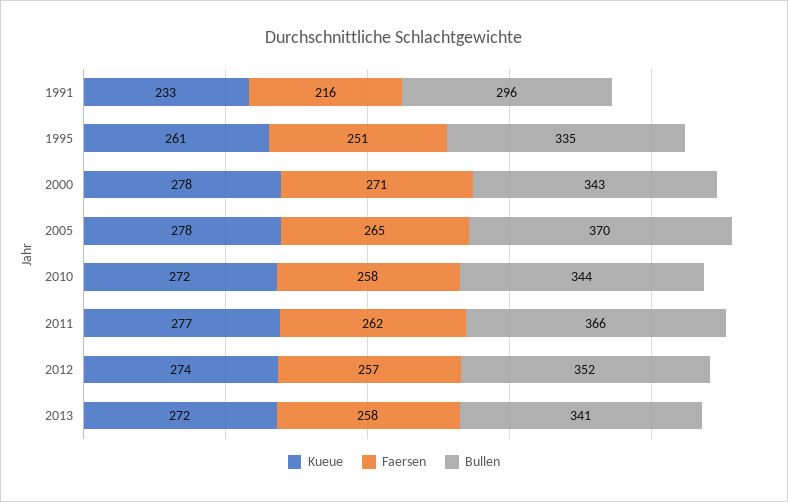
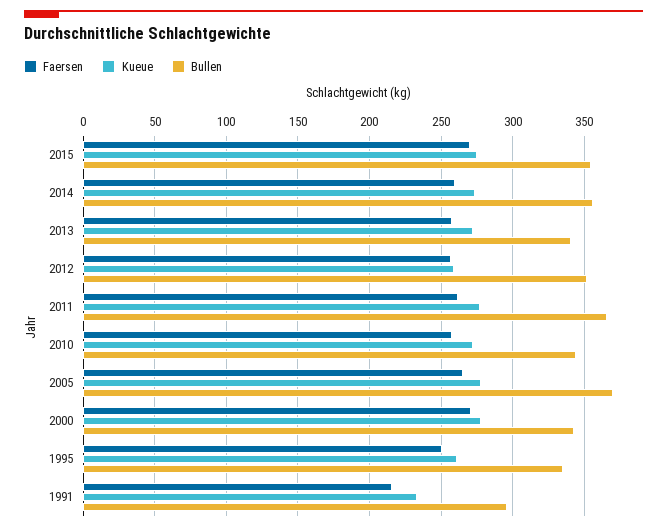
Kueue, 2012: 274 -> 260
Faersen, 2015: none -> 270
Kueue, 2015: none -> 275
Bullen, 2015: none -> 355
Faersen, 2014: none -> 260
Kueue, 2014: none -> 275
Bullen, 2014: none -> 355

